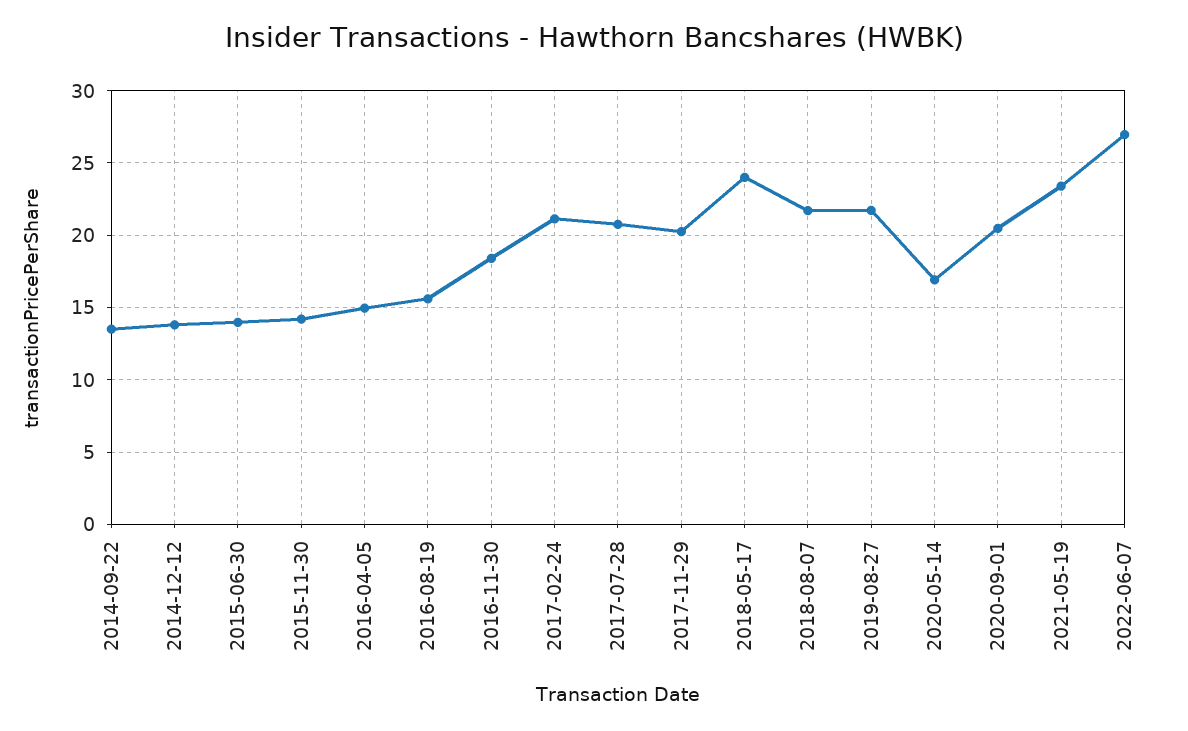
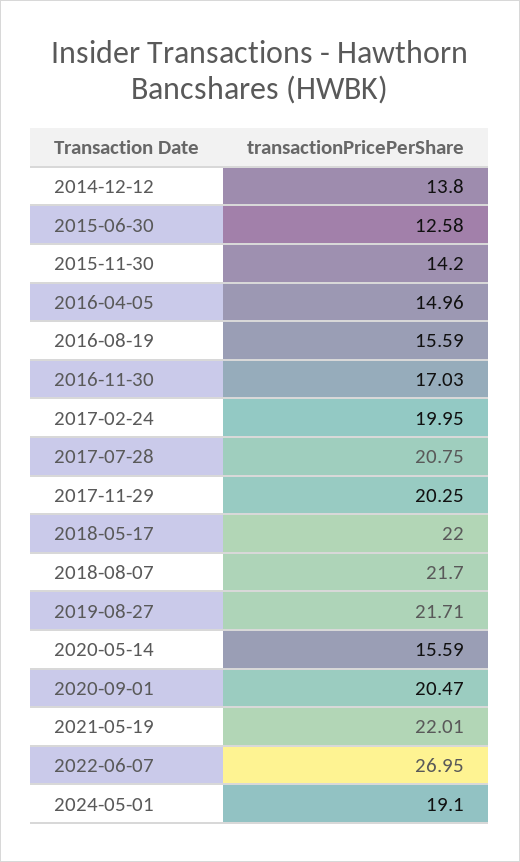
2014-09-22: 13.5 -> none
2015-06-30: 14 -> 12.58
2016-11-30: 18.5 -> 17.03
2017-02-24: 21 -> 19.95
2018-05-17: 24 -> 22
2020-05-14: 17 -> 15.59
2021-05-19: 23.5 -> 22.01
2024-05-01: none -> 19.1

